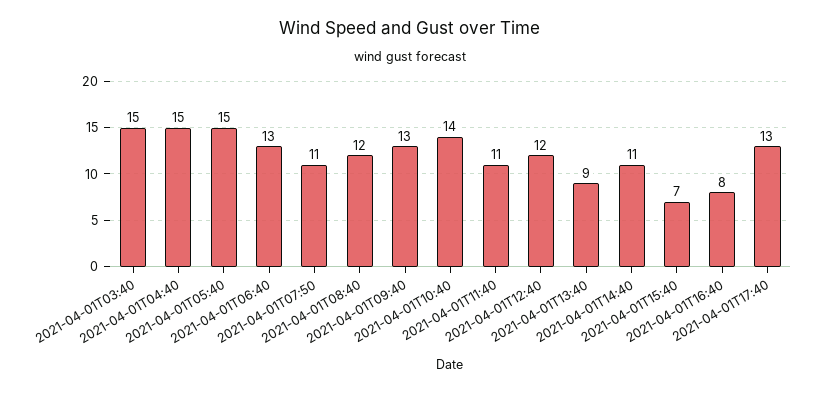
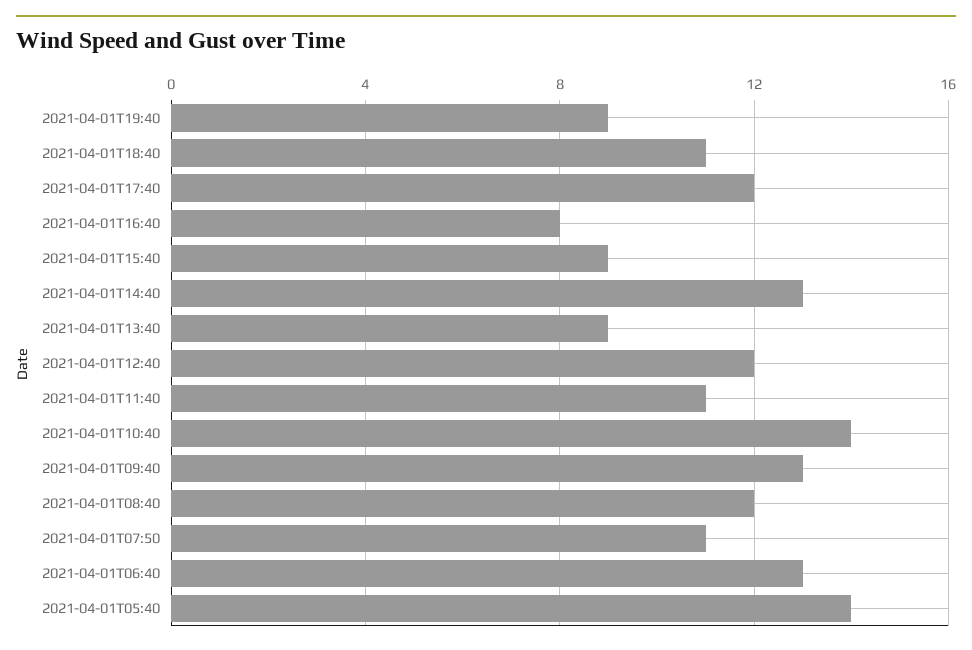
2021-04-01T03:40: 15 -> none
2021-04-01T04:40: 15 -> none
2021-04-01T05:40: 15 -> 14
2021-04-01T14:40: 11 -> 13
2021-04-01T15:40: 7 -> 9
2021-04-01T17:40: 13 -> 12
2021-04-01T19:40: none -> 9
2021-04-01T18:40: none -> 11

